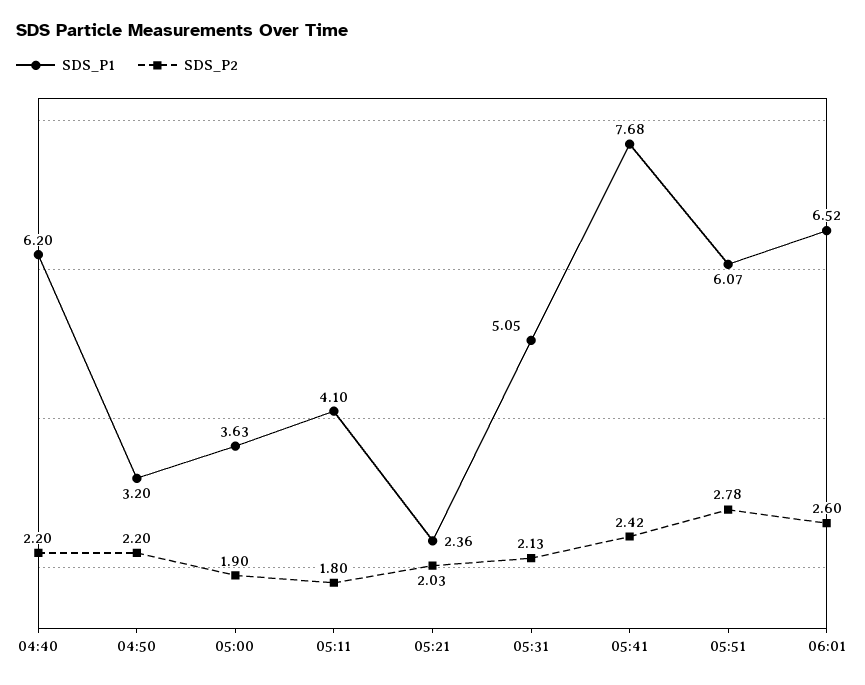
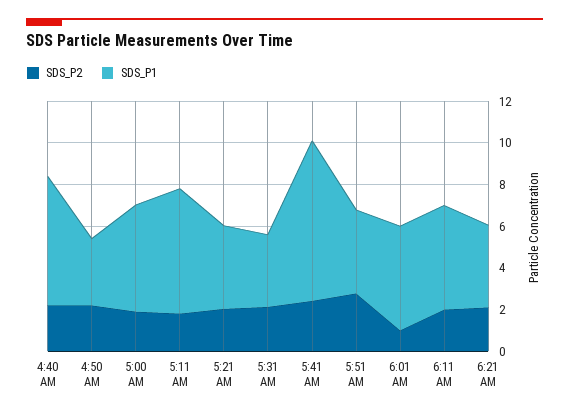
SDS_P1, 05:00: 3.63 -> 5
SDS_P1, 05:11: 4.1 -> 6
SDS_P1, 05:21: 2.36 -> 4
SDS_P1, 05:31: 5.05 -> 3.5
SDS_P1, 05:51: 6.07 -> 4
SDS_P1, 06:01: 6.52 -> 5
SDS_P2, 06:01: 2.6 -> 1
SDS_P2, 6:11 AM: none -> 2
SDS_P1, 6:11 AM: none -> 5
SDS_P2, 6:21 AM: none -> 2
SDS_P1, 6:21 AM: none -> 4

